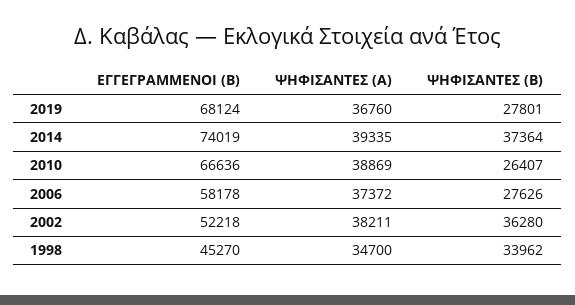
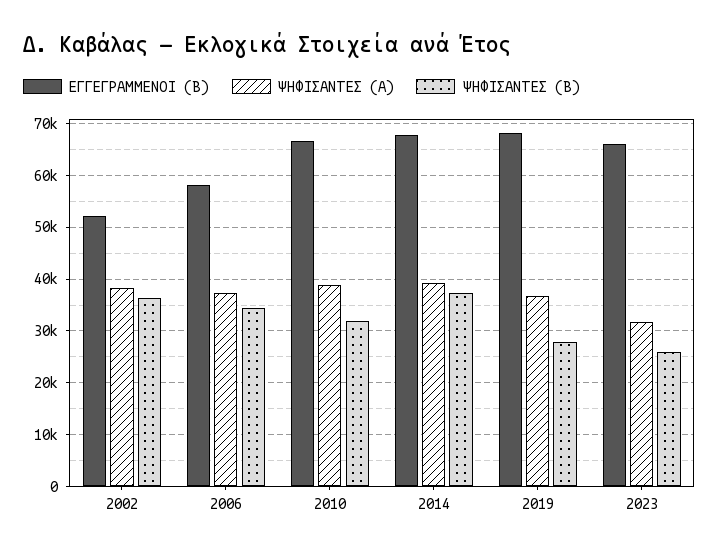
ΕΓΓΕΓΡΑΜΜΕΝΟΙ (Β), 2014: 74019 -> 68000
ΨΗΦΙΣΑΝΤΕΣ (Β), 2010: 26407 -> 32000
ΨΗΦΙΣΑΝΤΕΣ (Β), 2006: 27626 -> 34000
ΕΓΓΕΓΡΑΜΜΕΝΟΙ (Β), 1998: 45270 -> none
ΨΗΦΙΣΑΝΤΕΣ (Α), 1998: 34700 -> none
ΨΗΦΙΣΑΝΤΕΣ (Β), 1998: 33962 -> none
ΕΓΓΕΓΡΑΜΜΕΝΟΙ (Β), 2023: none -> 66000
ΨΗΦΙΣΑΝΤΕΣ (Α), 2023: none -> 32000
ΨΗΦΙΣΑΝΤΕΣ (Β), 2023: none -> 26000

